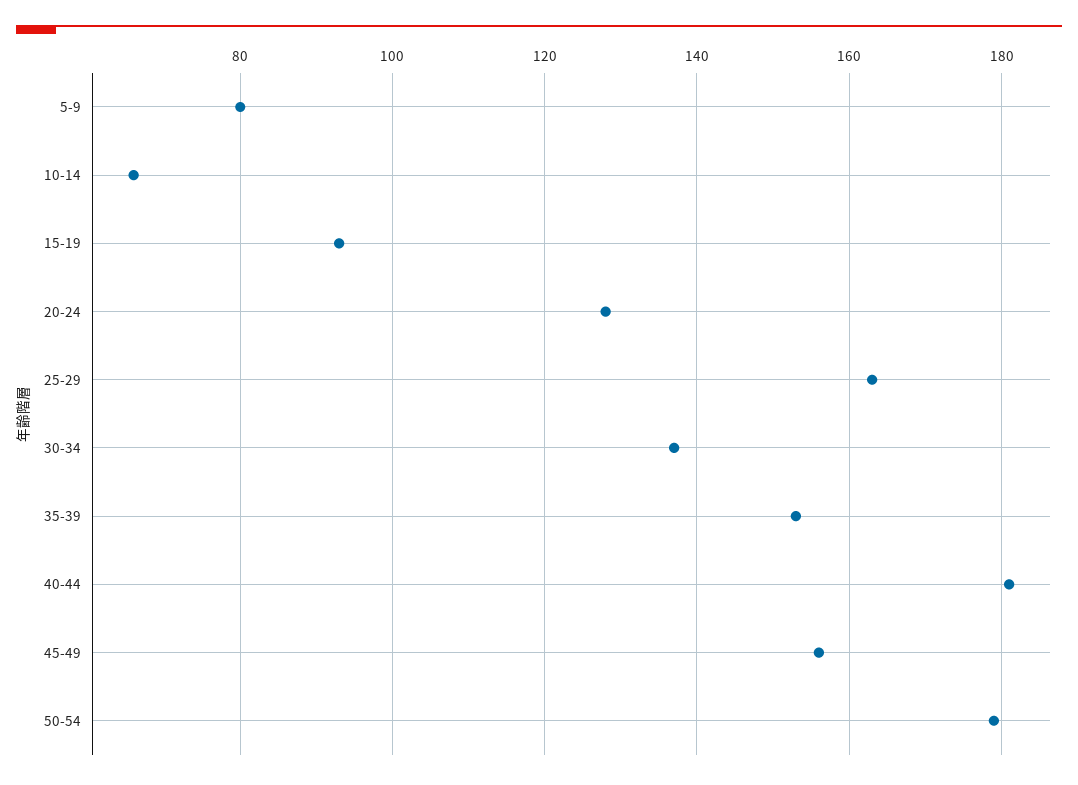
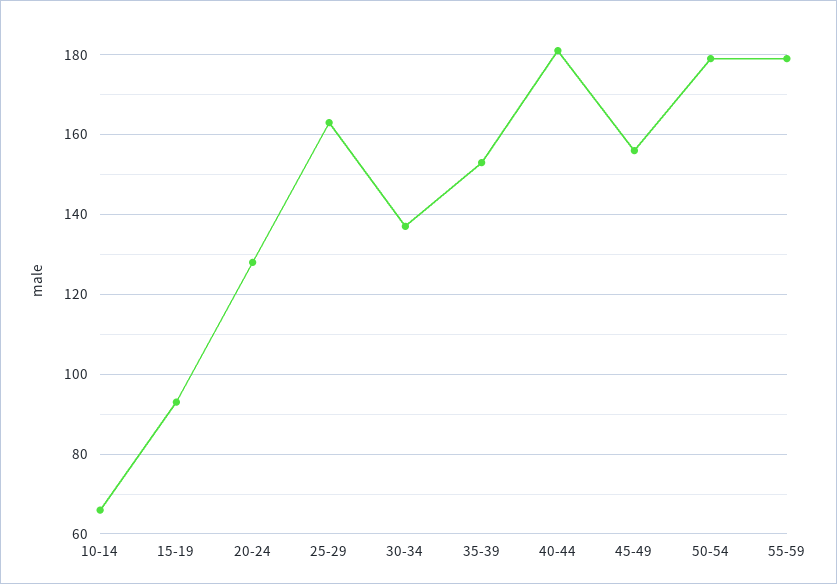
5-9: 80 -> none
55-59: none -> 180

